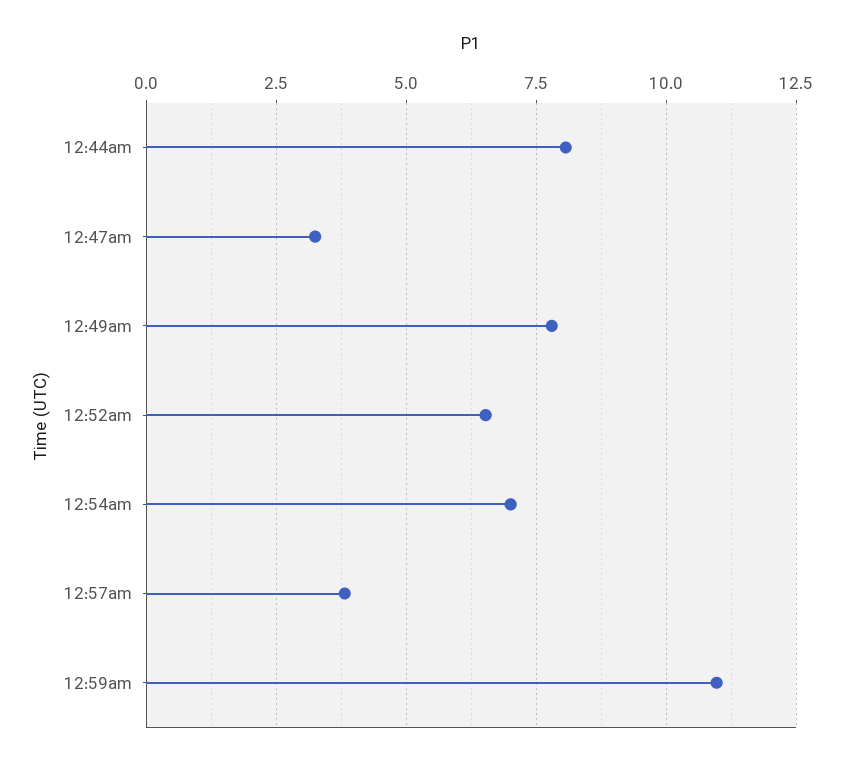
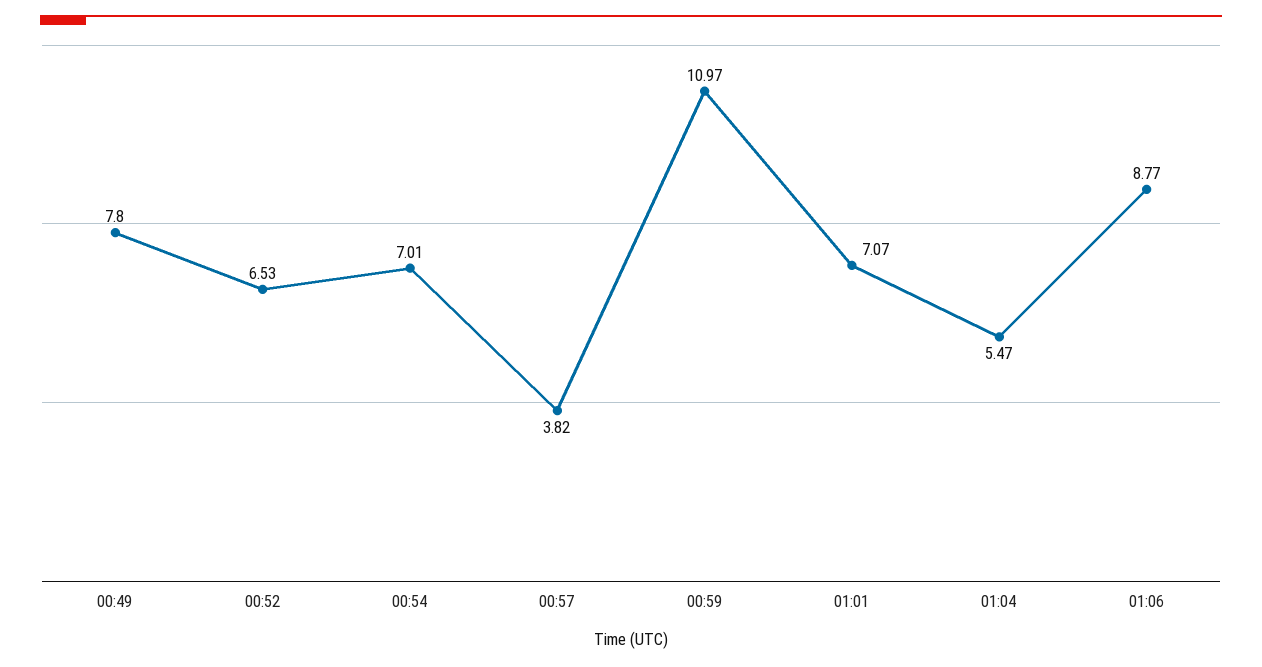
12:44am: 8 -> none
12:47am: 3.25 -> none
01:01: none -> 7.07
01:04: none -> 5.47
01:06: none -> 8.77

